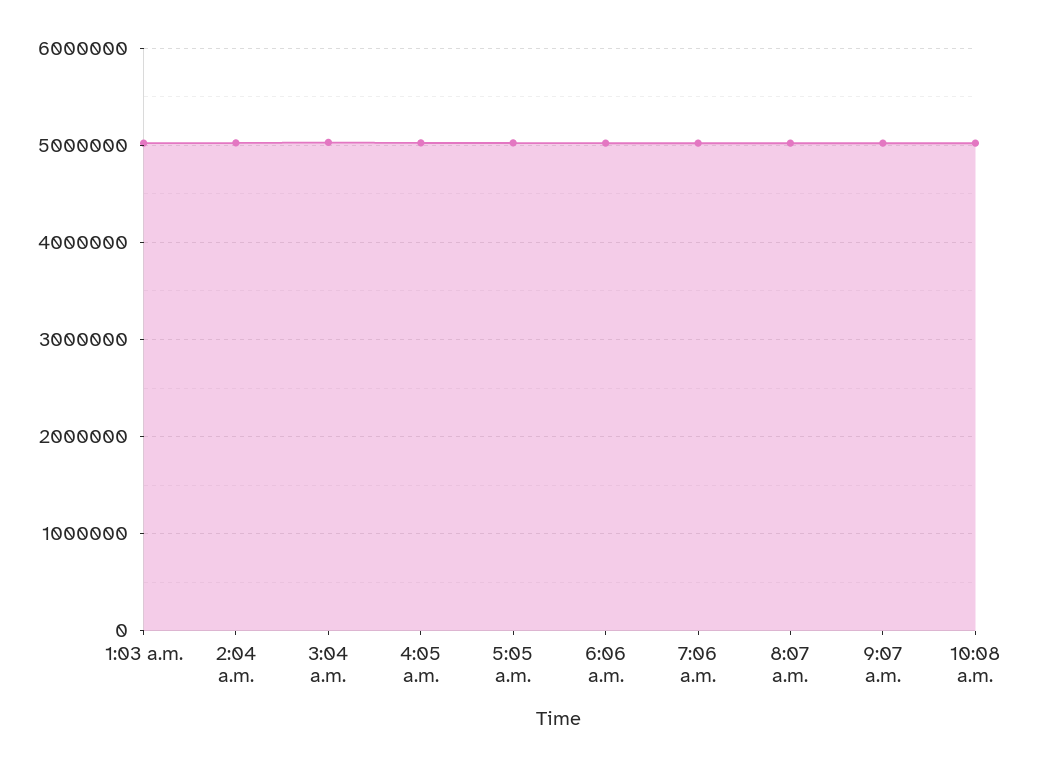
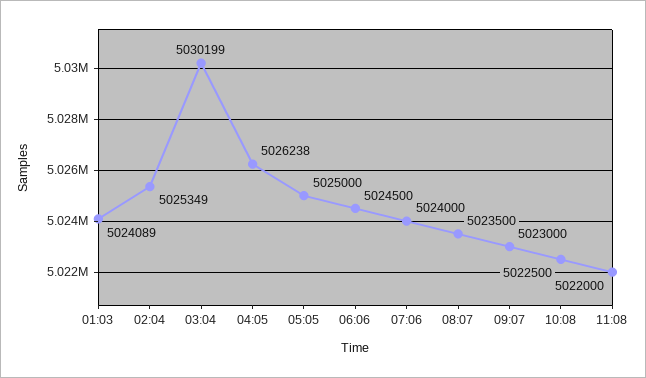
11:08: none -> 5022000

